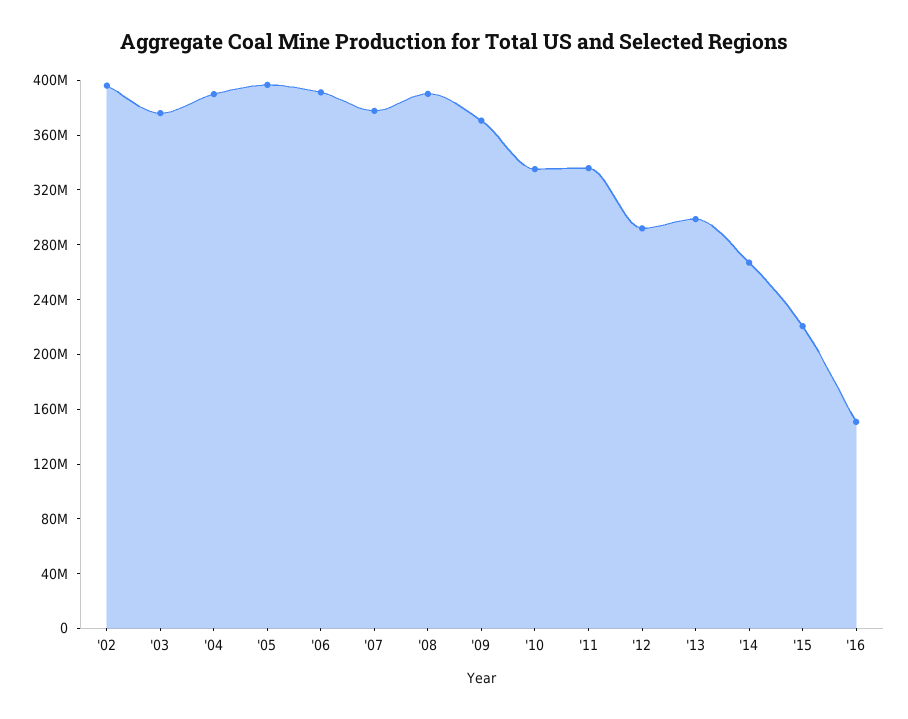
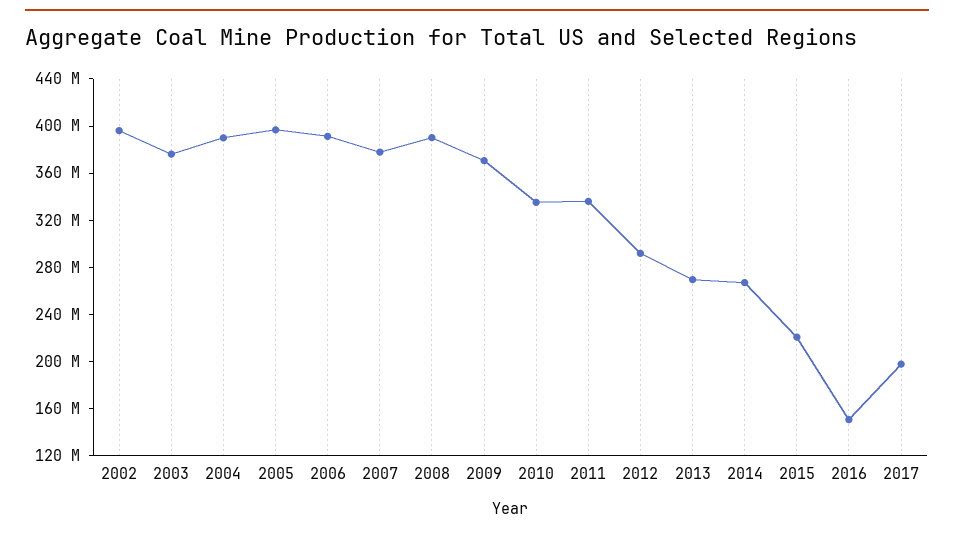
'13: 300000000 -> 270000000
2017: none -> 200000000

